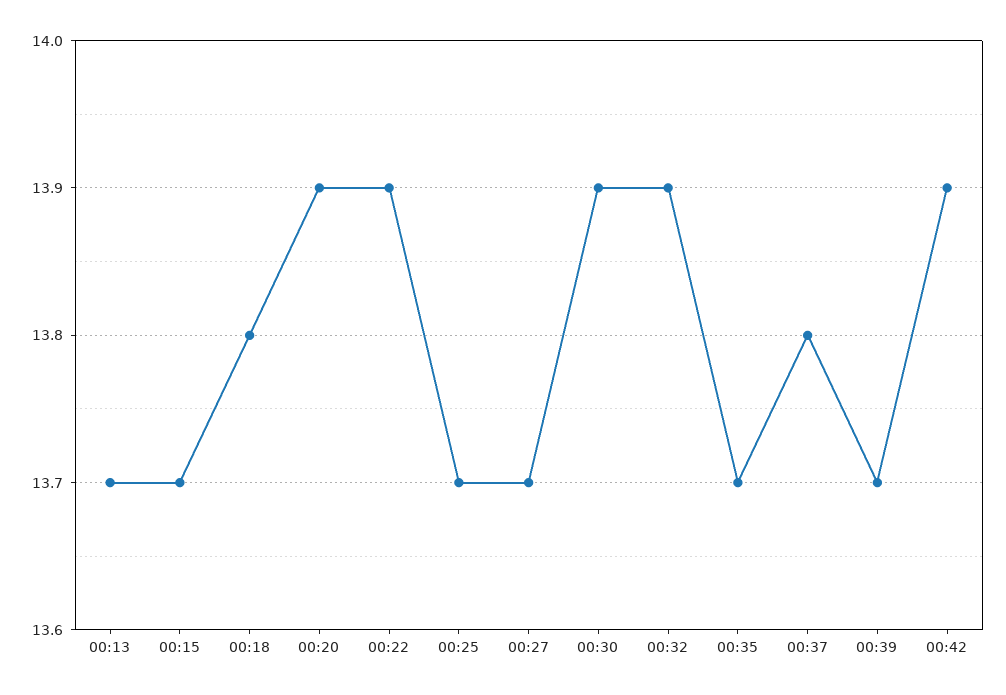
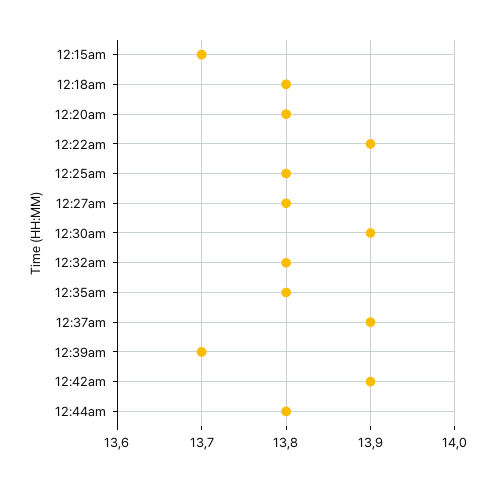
00:13: 13.7 -> none
00:20: 13.9 -> 13.8
00:25: 13.7 -> 13.8
00:27: 13.7 -> 13.8
00:32: 13.9 -> 13.8
00:35: 13.7 -> 13.8
00:37: 13.8 -> 13.9
12:44am: none -> 13.8

